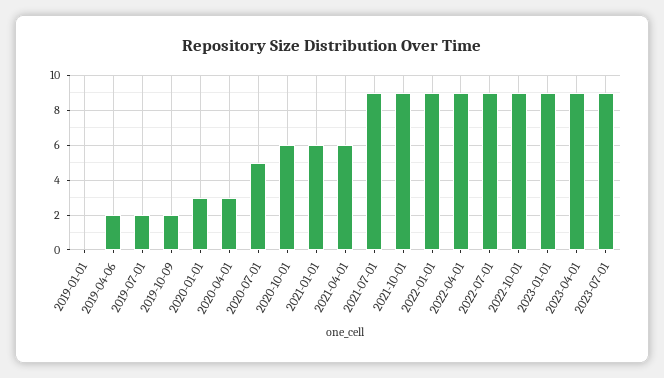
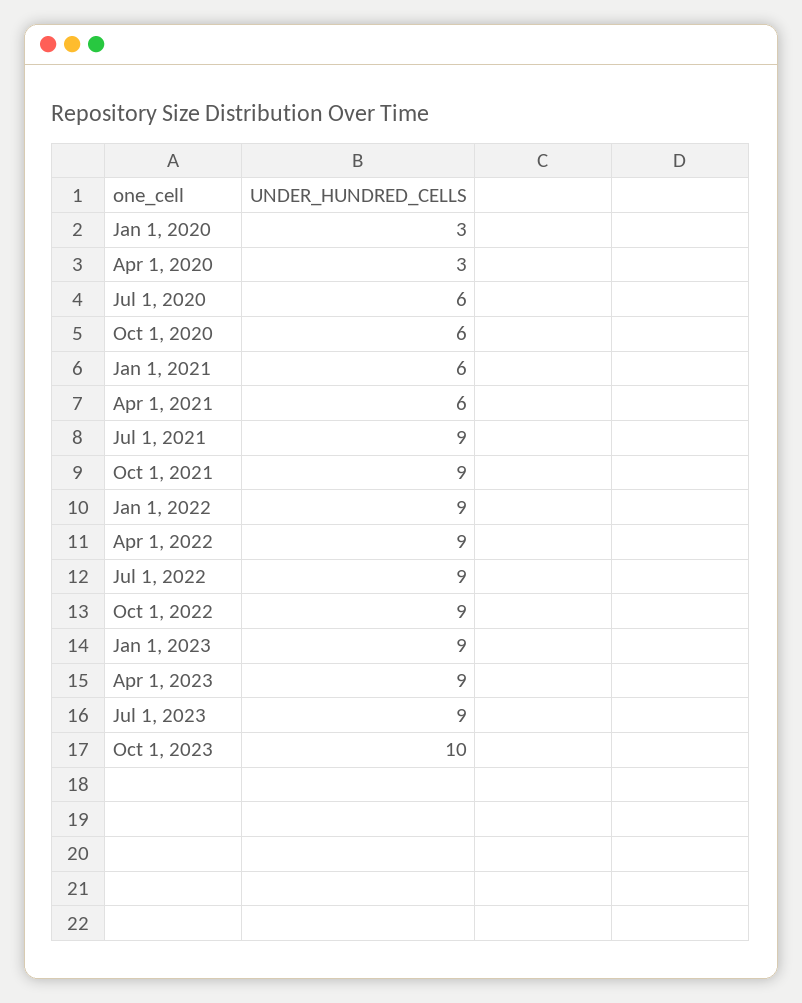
2019-01-01: 0 -> none
2019-04-06: 2 -> none
2019-07-01: 2 -> none
2019-10-09: 2 -> none
2020-07-01: 5 -> 6
Oct 1, 2023: none -> 10

